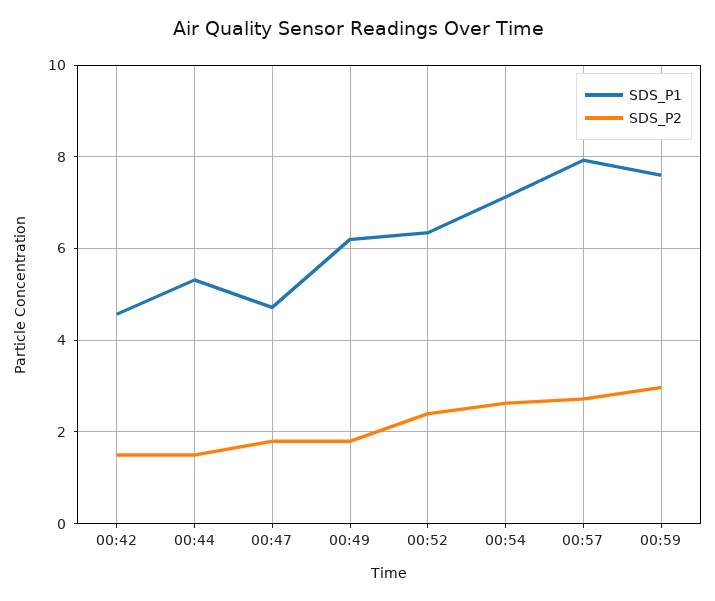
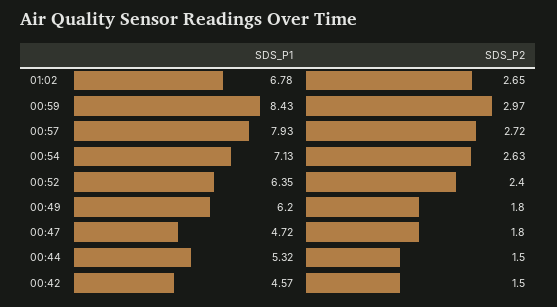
SDS_P1, 00:59: 7.6 -> 8.43
SDS_P1, 01:02: none -> 6.78
SDS_P2, 01:02: none -> 2.65

